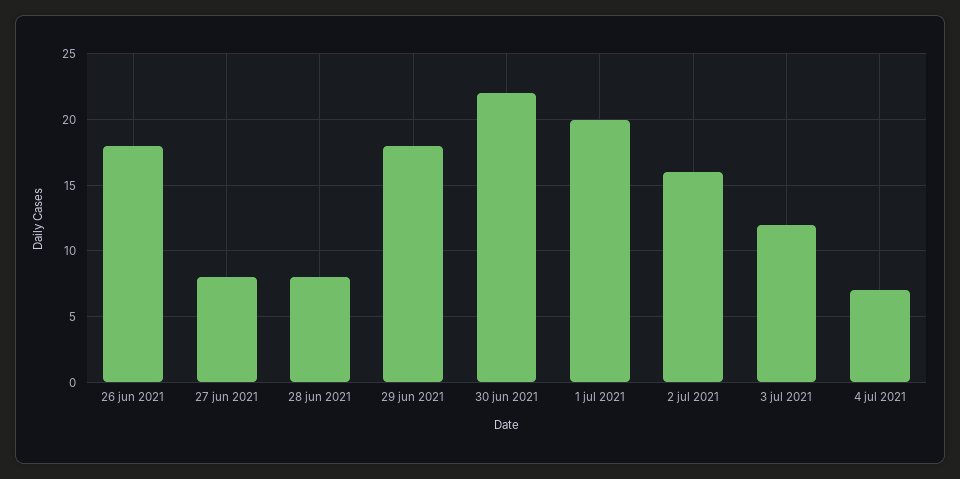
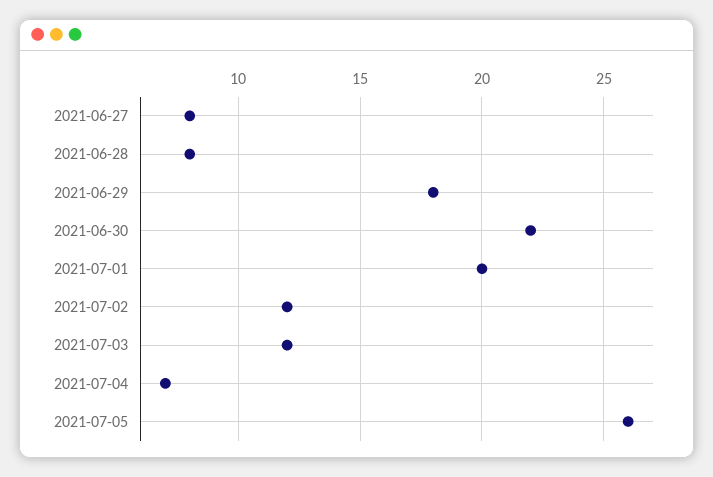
26 jun 2021: 18 -> none
2 jul 2021: 16 -> 12
2021-07-05: none -> 26

